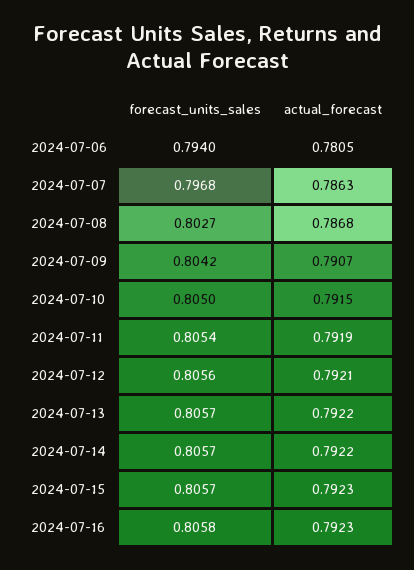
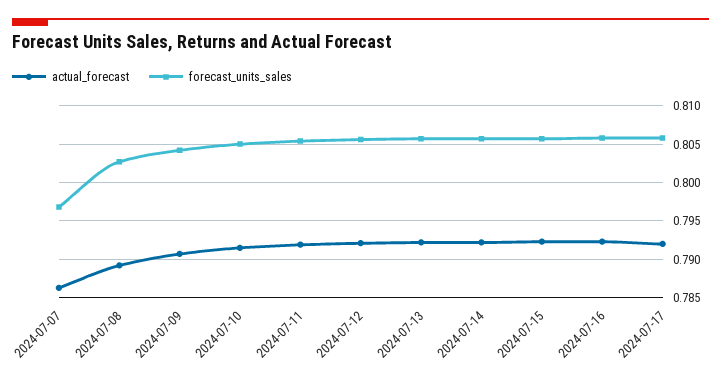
forecast_units_sales, 2024-07-06: 0.794 -> none
actual_forecast, 2024-07-06: 0.7805 -> none
actual_forecast, 2024-07-08: 0.7868 -> 0.789
actual_forecast, 2024-07-17: none -> 0.792
forecast_units_sales, 2024-07-17: none -> 0.806

